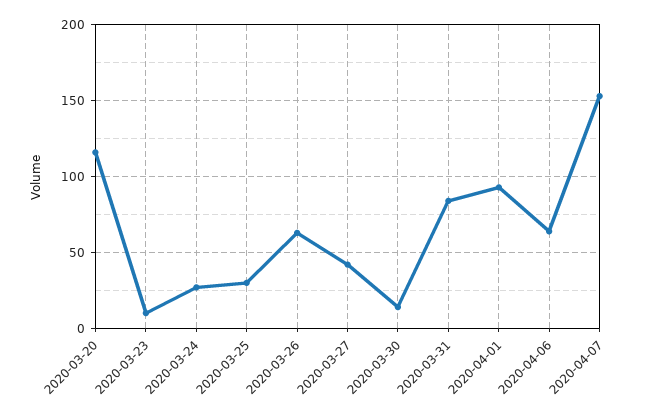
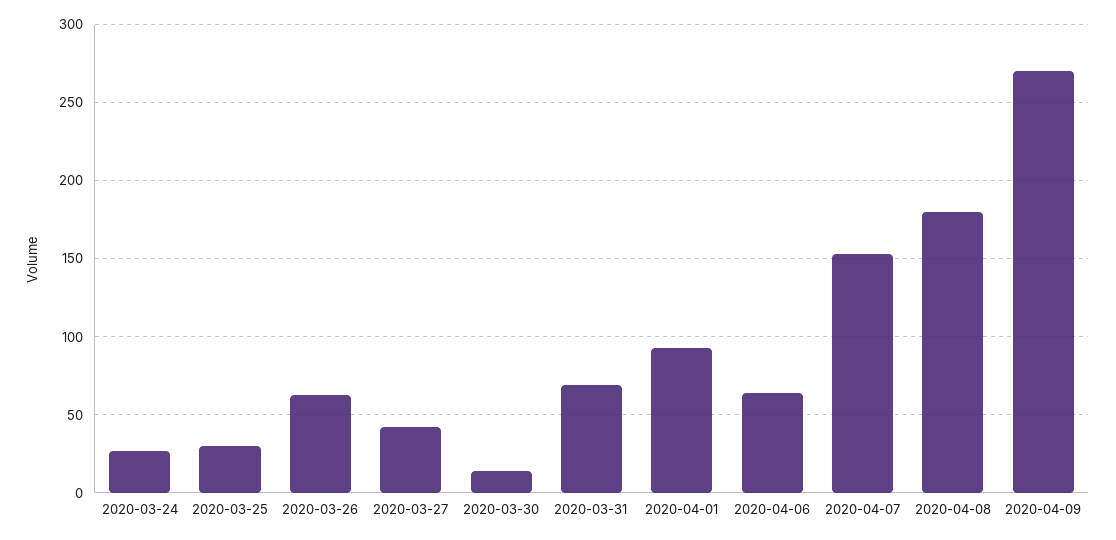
2020-03-20: 115 -> none
2020-03-23: 10 -> none
2020-03-31: 85 -> 70
2020-04-08: none -> 180
2020-04-09: none -> 270

